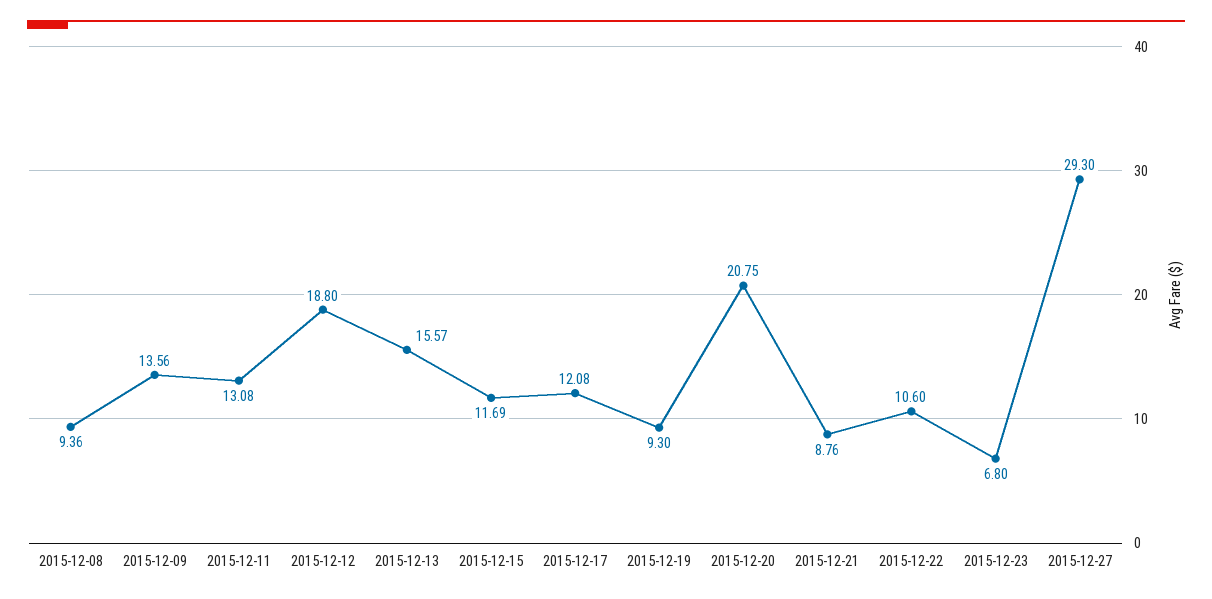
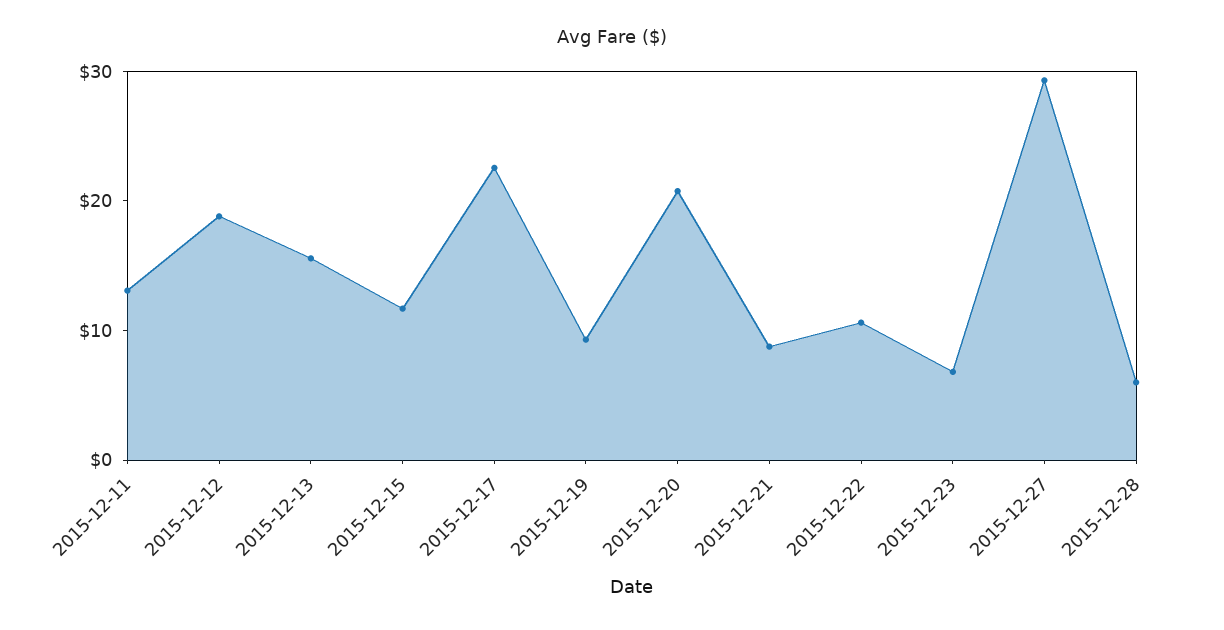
2015-12-08: 9.36 -> none
2015-12-09: 13.56 -> none
2015-12-17: 12.08 -> 22
2015-12-28: none -> 6

